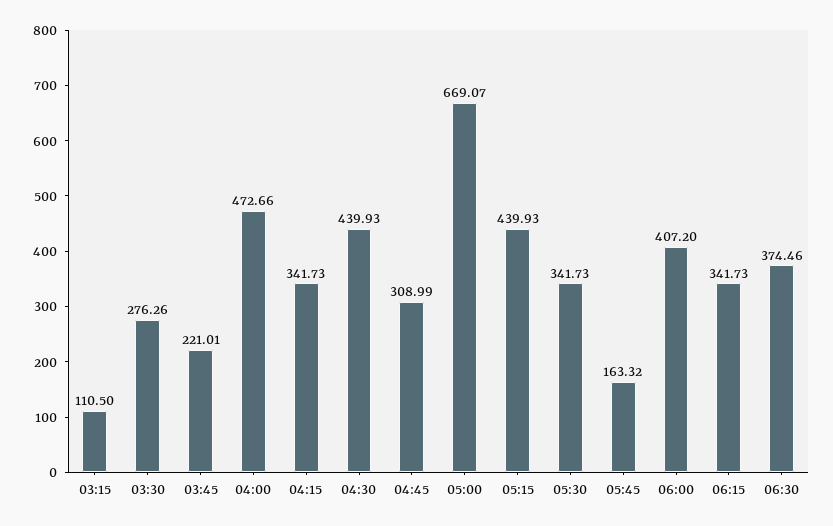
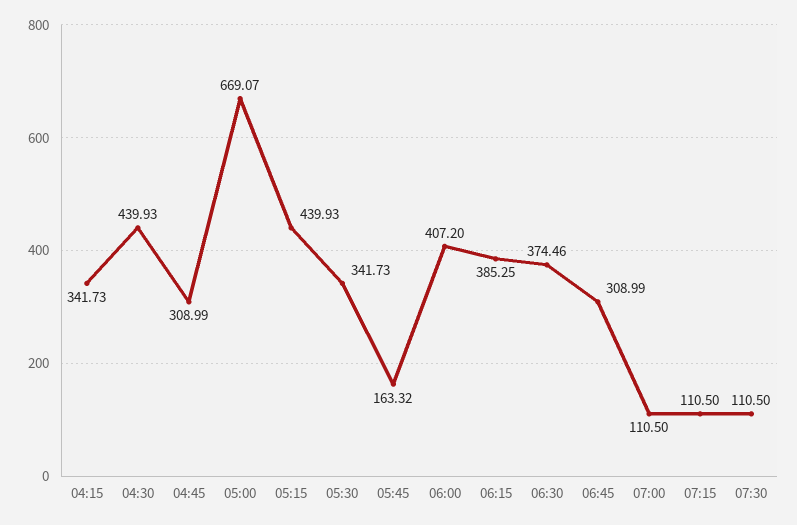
03:15: 110.5 -> none
03:30: 276.26 -> none
03:45: 221.01 -> none
04:00: 472.66 -> none
06:15: 341.73 -> 385.25
06:45: none -> 308.99
07:00: none -> 110.5
07:15: none -> 110.5
07:30: none -> 110.5

